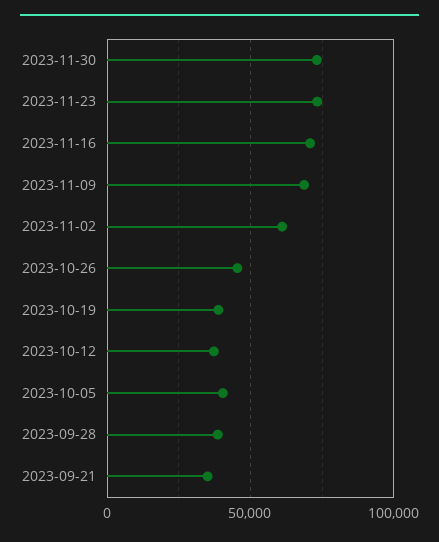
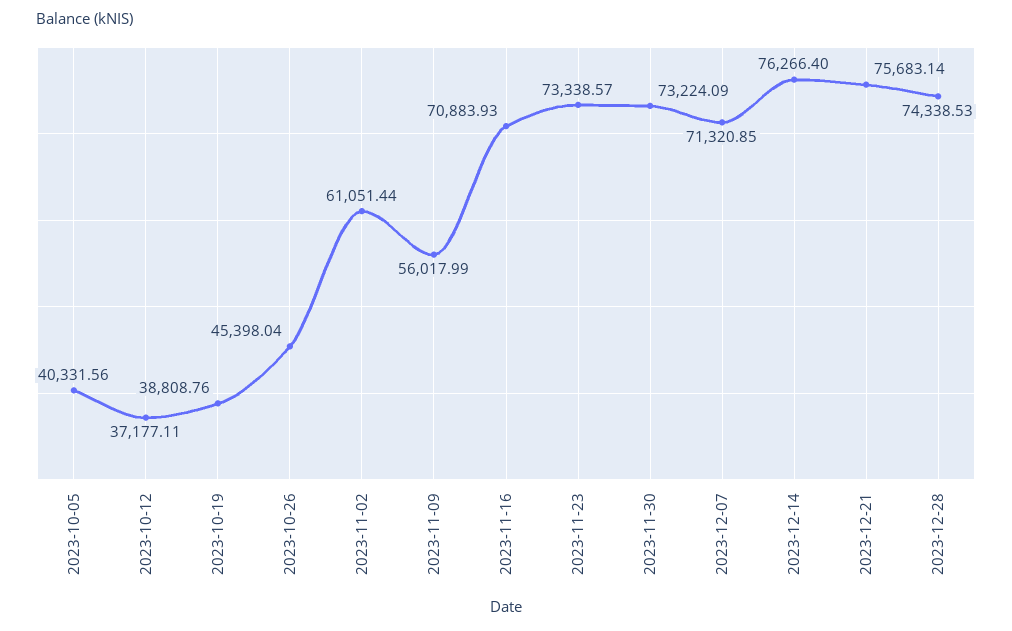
2023-11-09: 70000 -> 56017.99
2023-09-28: 40000 -> none
2023-09-21: 35000 -> none
2023-12-07: none -> 71320.85
2023-12-14: none -> 76266.4
2023-12-21: none -> 75683.14
2023-12-28: none -> 74338.53

